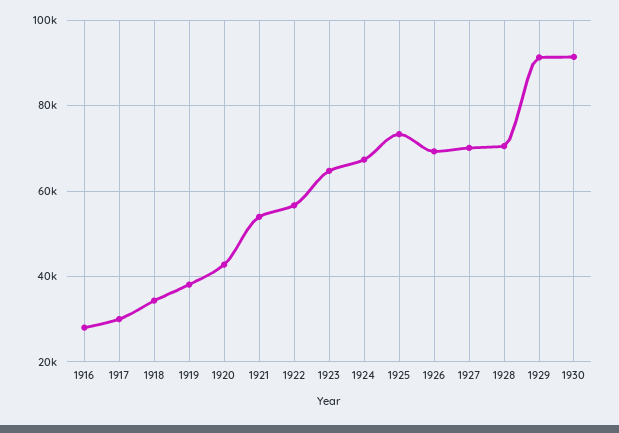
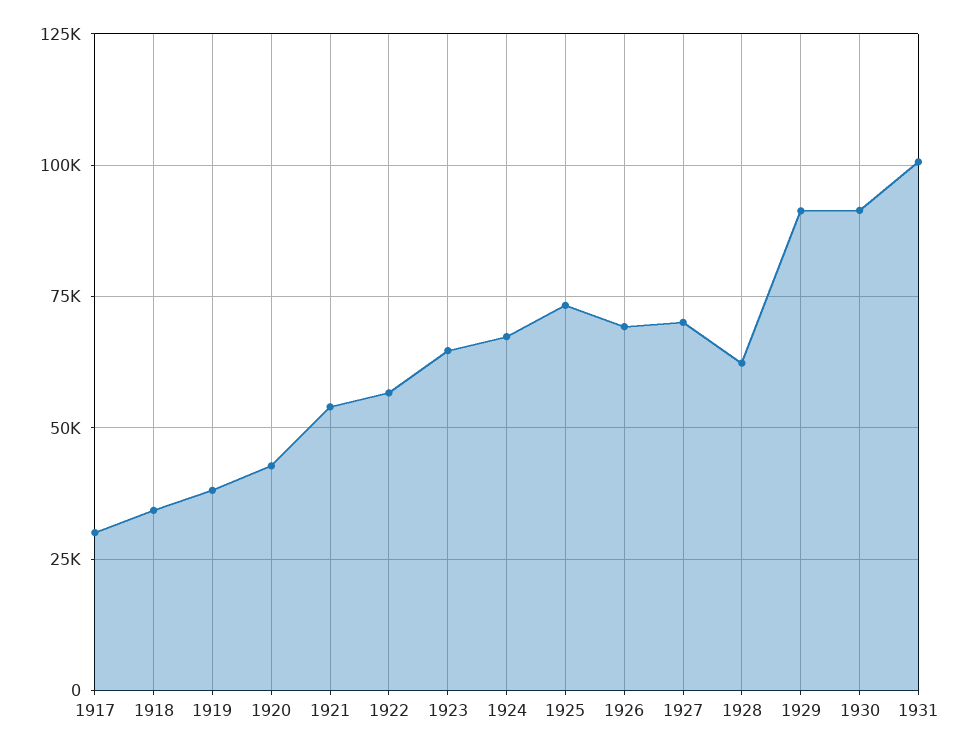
1916: 28000 -> none
1928: 70000 -> 62500
1931: none -> 100000

